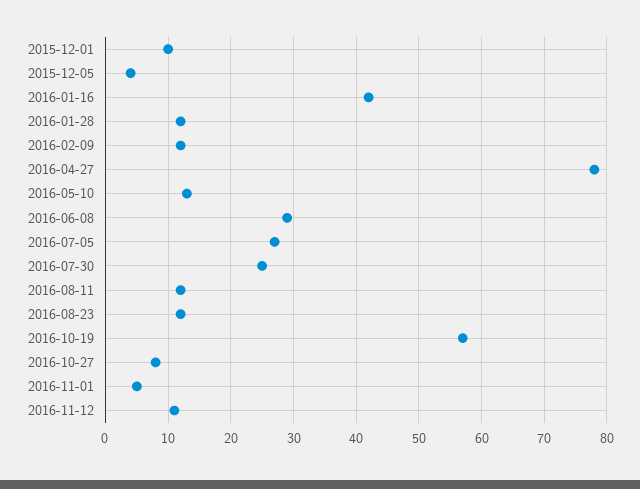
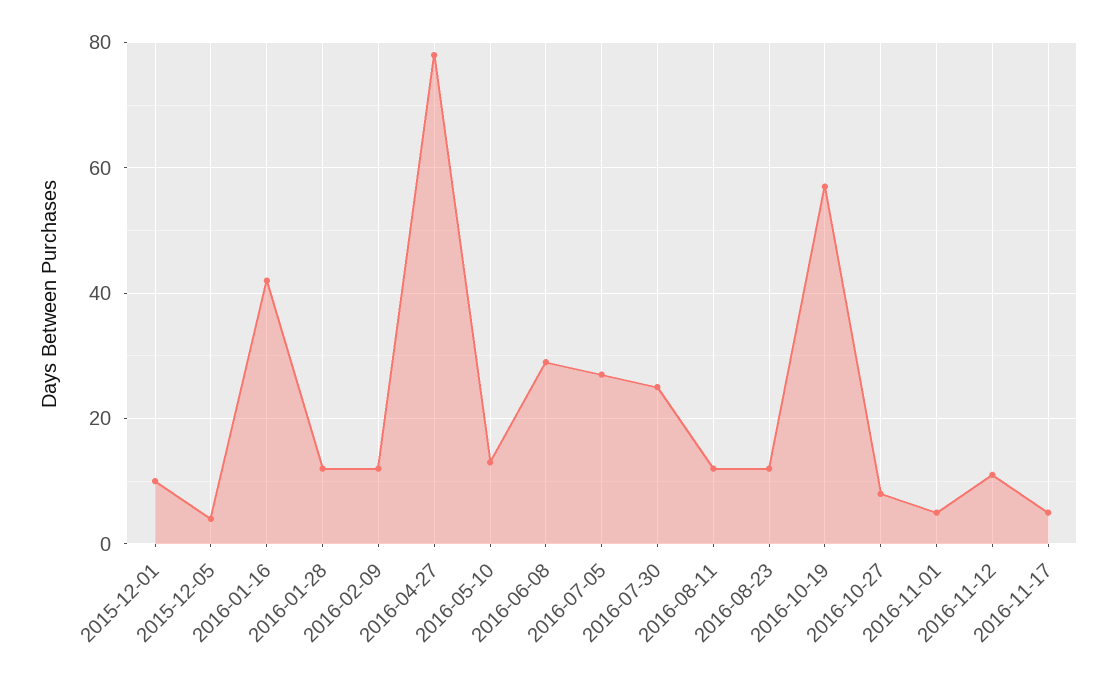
2016-11-17: none -> 5

